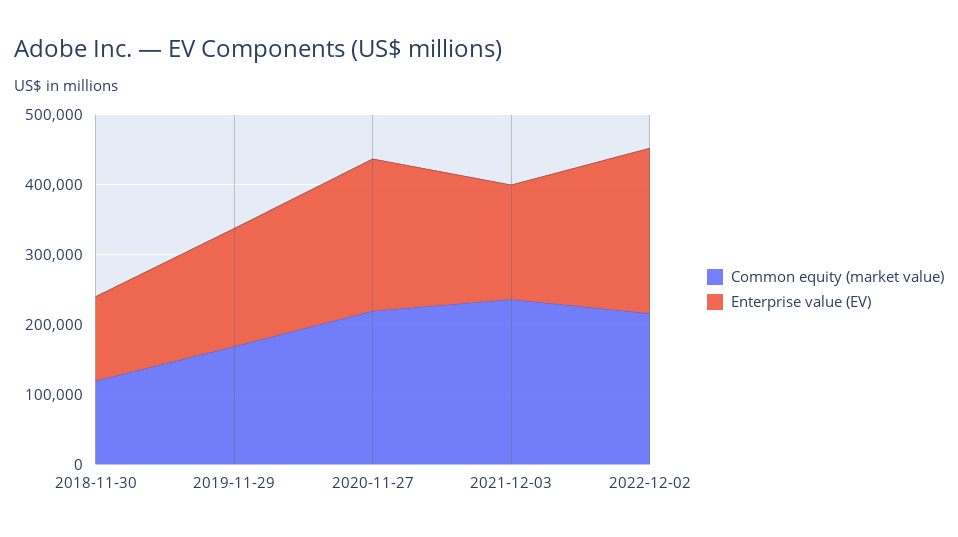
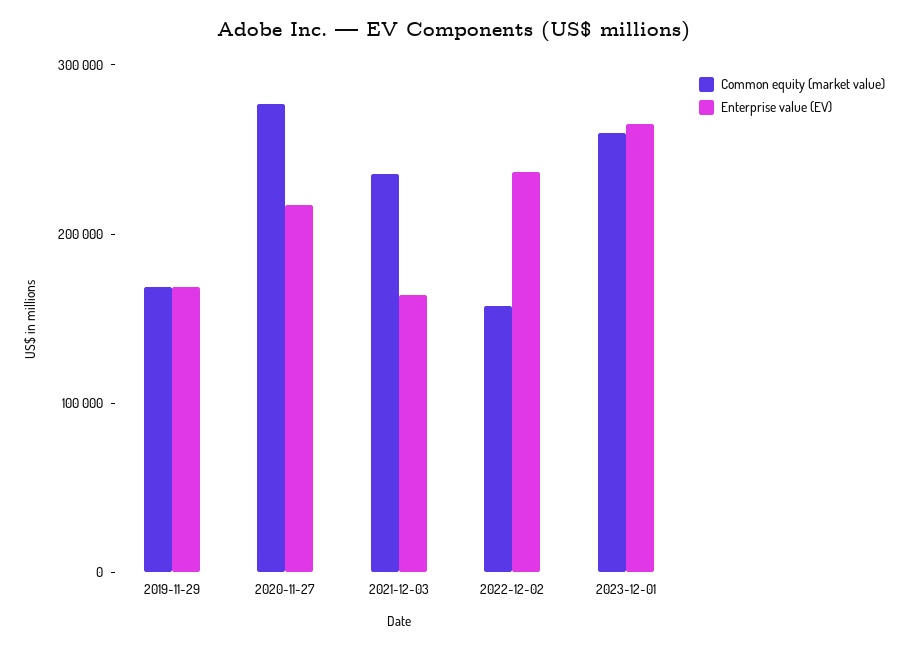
Common equity (market value), 2018-11-30: 120000 -> none
Enterprise value (EV), 2018-11-30: 120000 -> none
Common equity (market value), 2020-11-27: 220000 -> 280000
Common equity (market value), 2022-12-02: 220000 -> 160000
Common equity (market value), 2023-12-01: none -> 260000
Enterprise value (EV), 2023-12-01: none -> 260000

